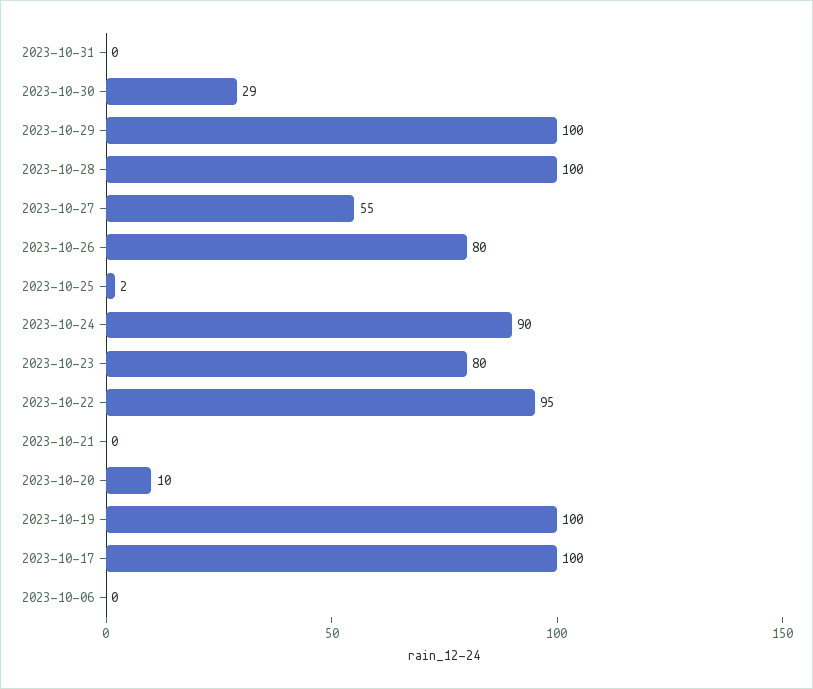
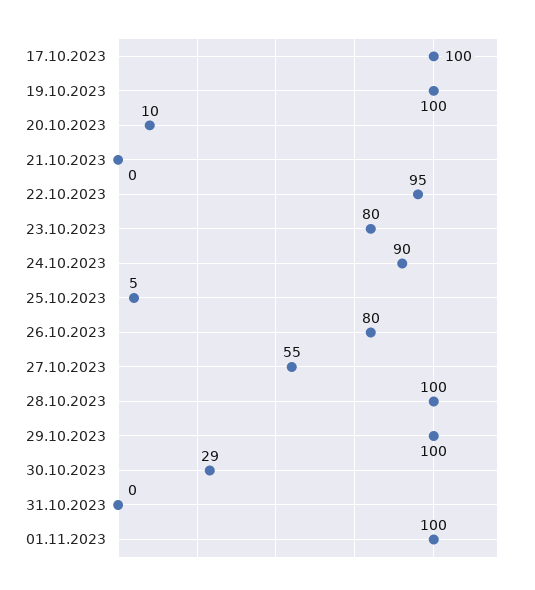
2023-10-25: 2 -> 5
2023-10-06: 0 -> none
01.11.2023: none -> 100

